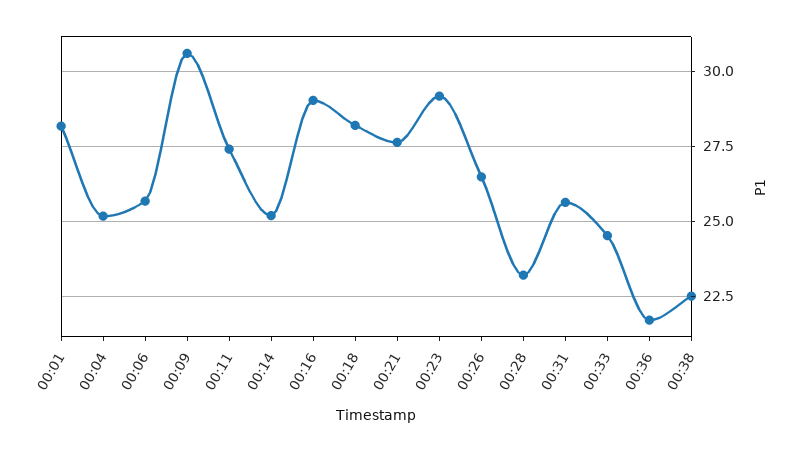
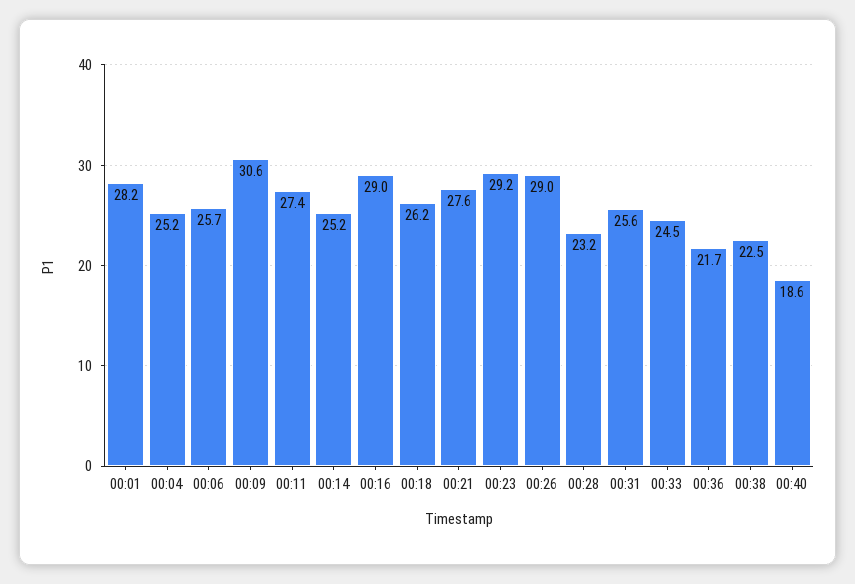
00:18: 28.25 -> 26.2
00:26: 26.5 -> 29
00:40: none -> 18.6

